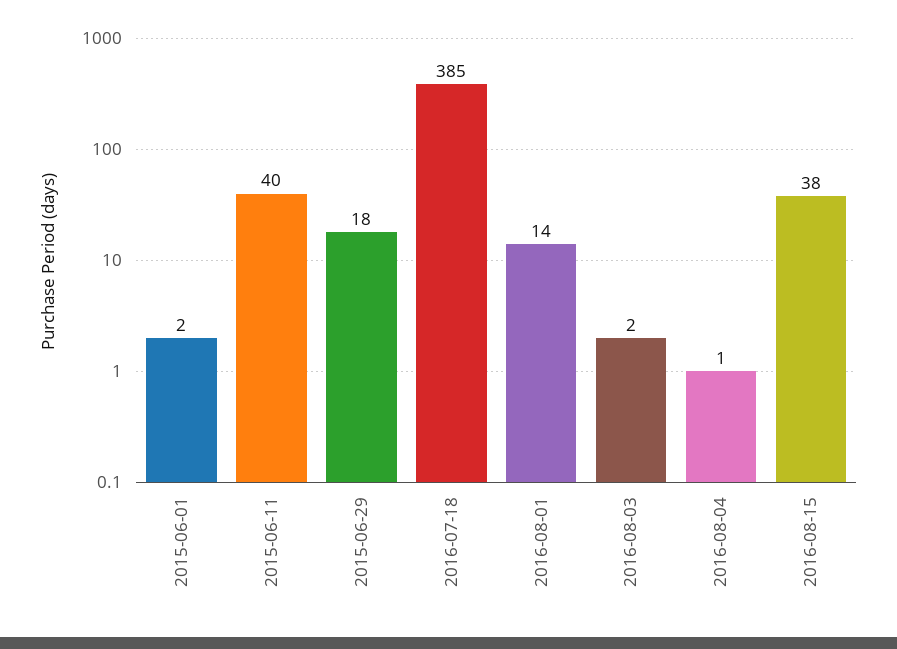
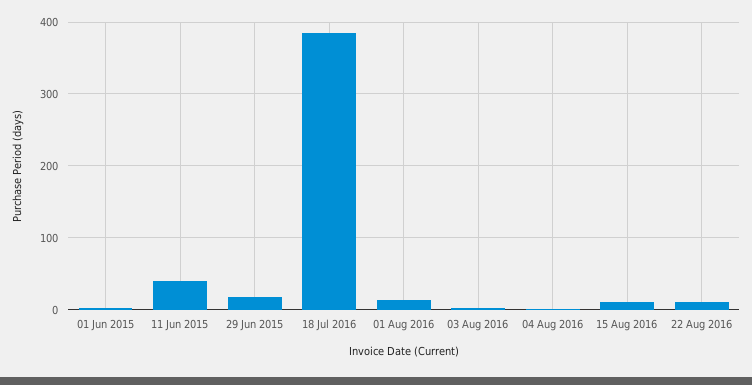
2016-08-15: 38 -> 10
22 Aug 2016: none -> 10

